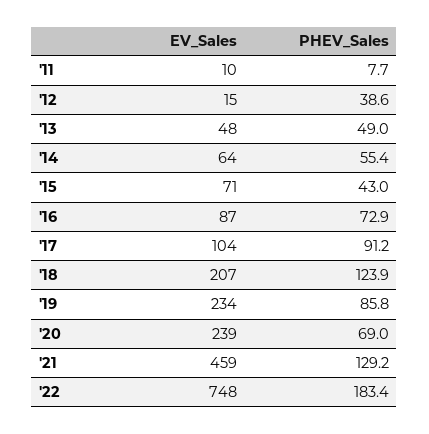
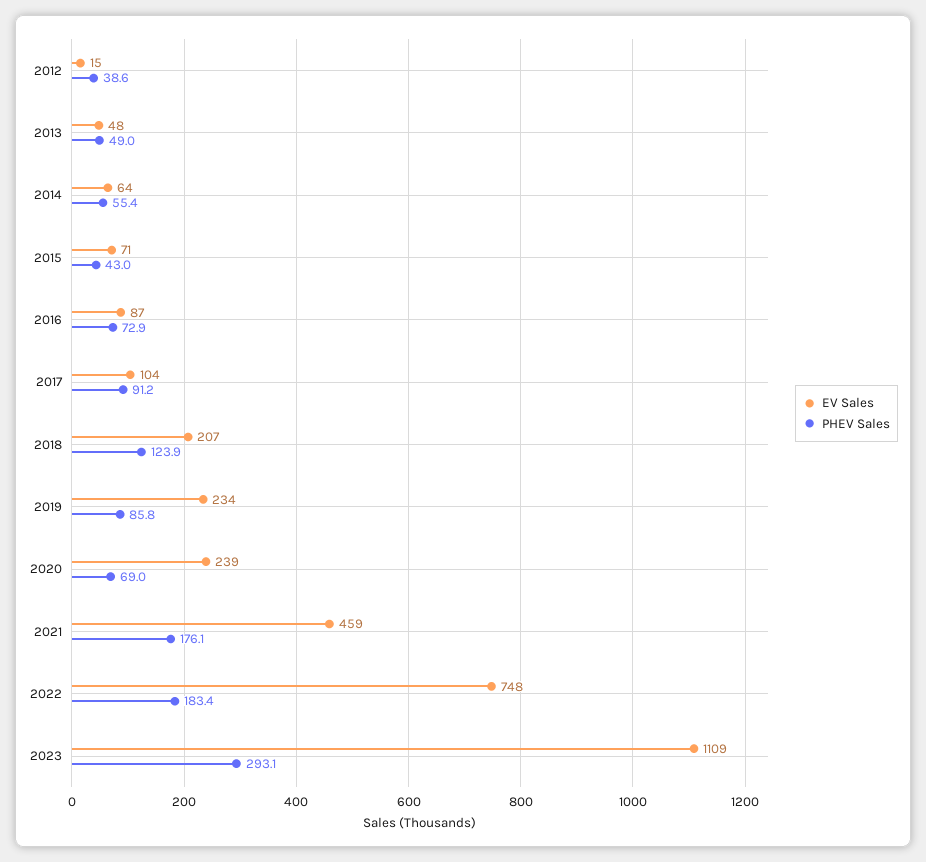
EV_Sales, '11: 10 -> none
PHEV_Sales, '11: 7.7 -> none
PHEV_Sales, '21: 129.2 -> 176.1
EV_Sales, 2023: none -> 1109
PHEV_Sales, 2023: none -> 293.1

